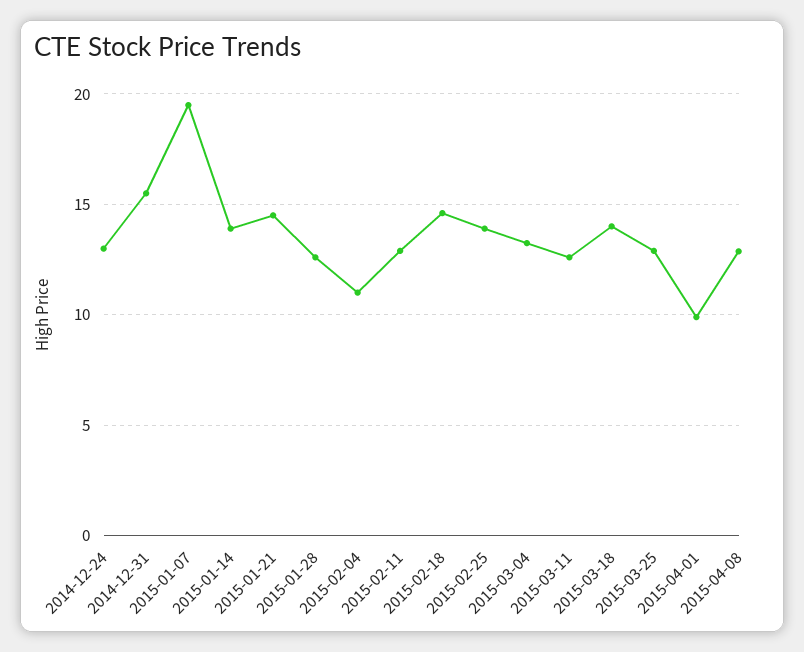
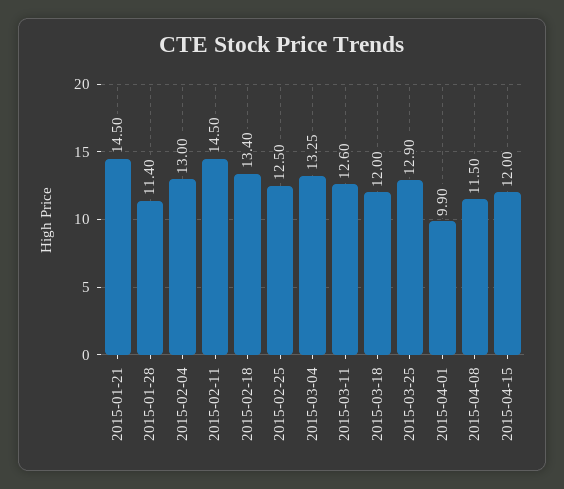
2014-12-24: 13 -> none
2014-12-31: 15.5 -> none
2015-01-07: 19.5 -> none
2015-01-14: 14 -> none
2015-01-28: 12.5 -> 11.4
2015-02-04: 11 -> 13
2015-02-11: 13 -> 14.5
2015-02-18: 14.5 -> 13.4
2015-02-25: 14 -> 12.5
2015-03-18: 14 -> 12
2015-04-08: 13 -> 11.5
2015-04-15: none -> 12

